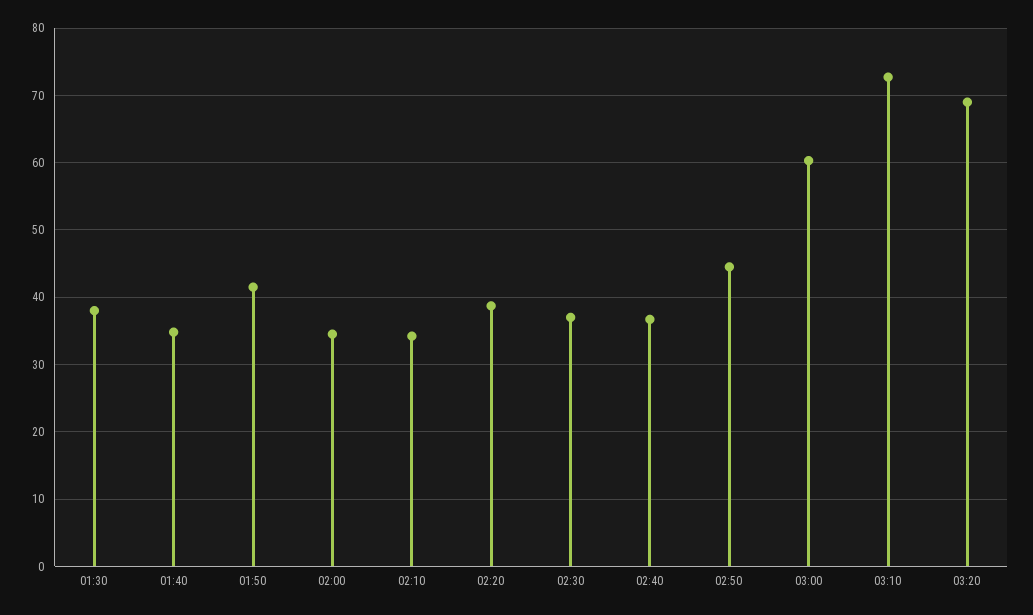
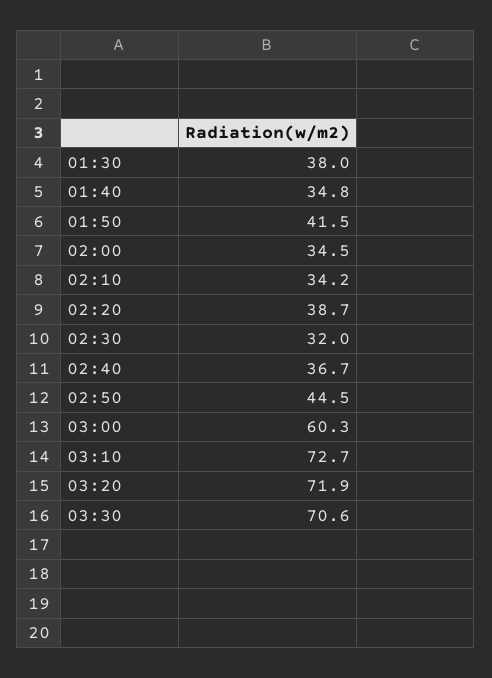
02:30: 37 -> 32
03:20: 69 -> 71.9
03:30: none -> 70.6

